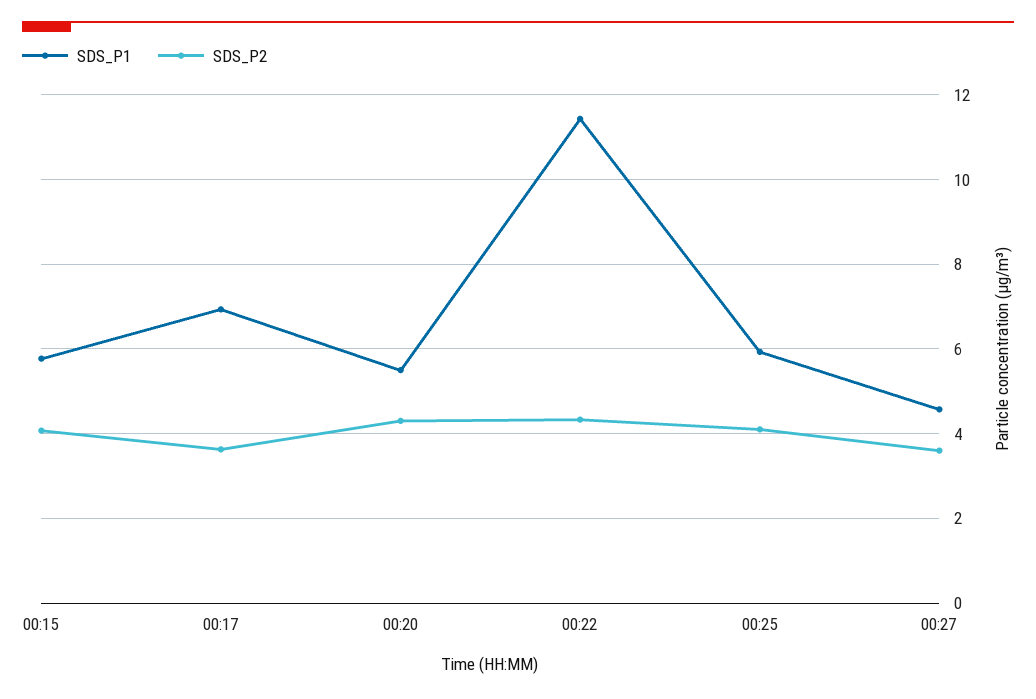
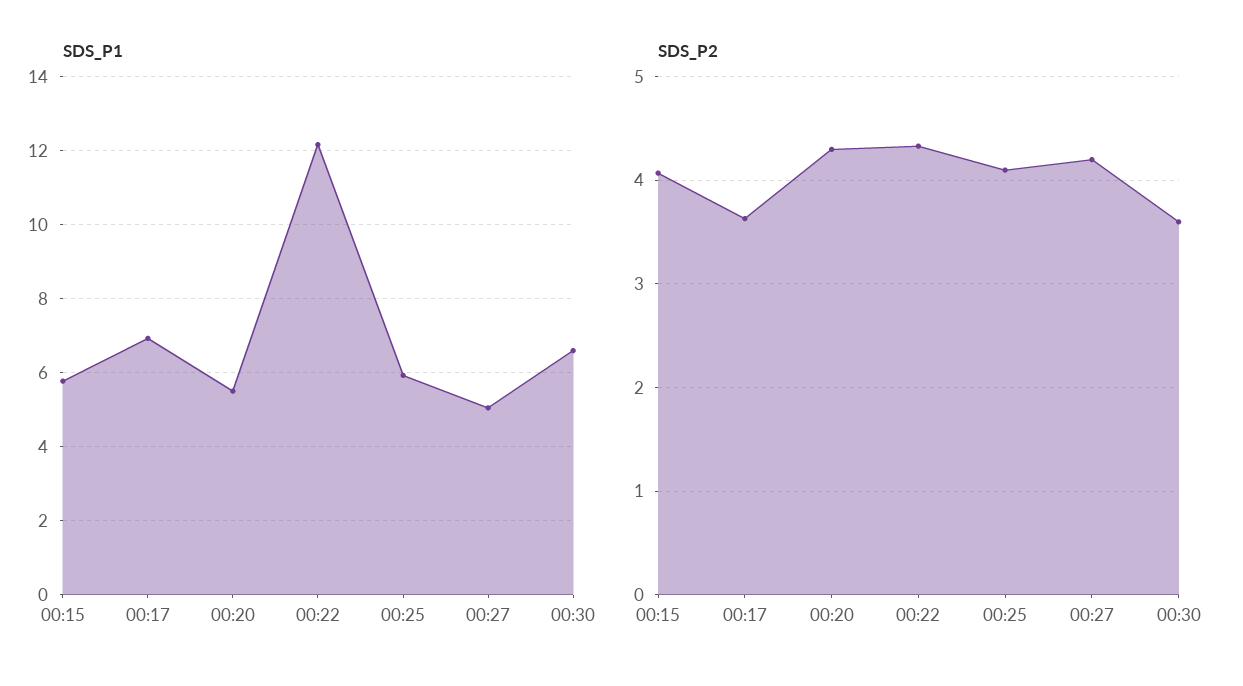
SDS_P1, 00:22: 11.4 -> 12.2
SDS_P1, 00:27: 4.6 -> 5
SDS_P2, 00:27: 3.6 -> 4.2
SDS_P1, 00:30: none -> 6.6
SDS_P2, 00:30: none -> 3.6

